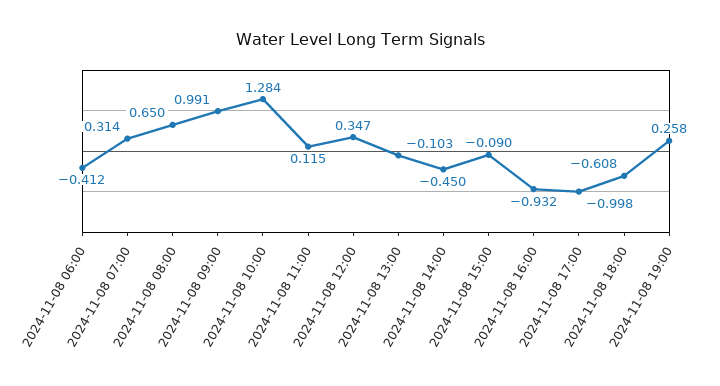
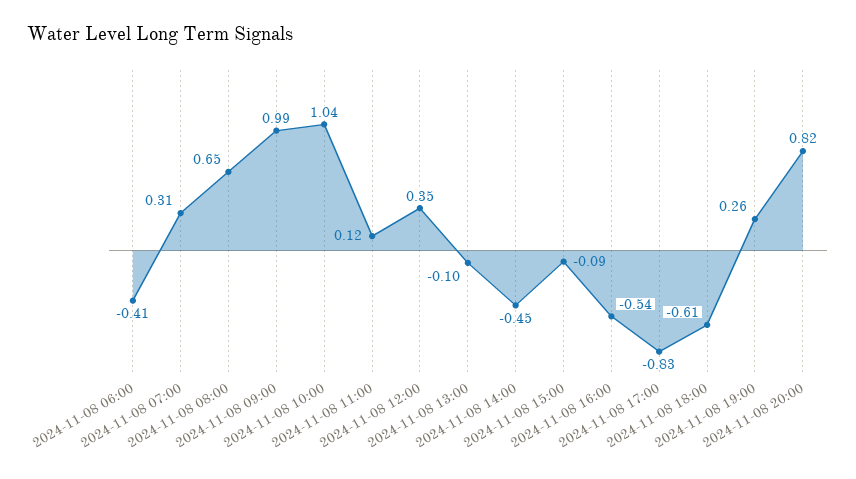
2024-11-08 10:00: 1.284 -> 1.04
2024-11-08 16:00: -0.932 -> -0.54
2024-11-08 17:00: -0.998 -> -0.83
2024-11-08 20:00: none -> 0.82

